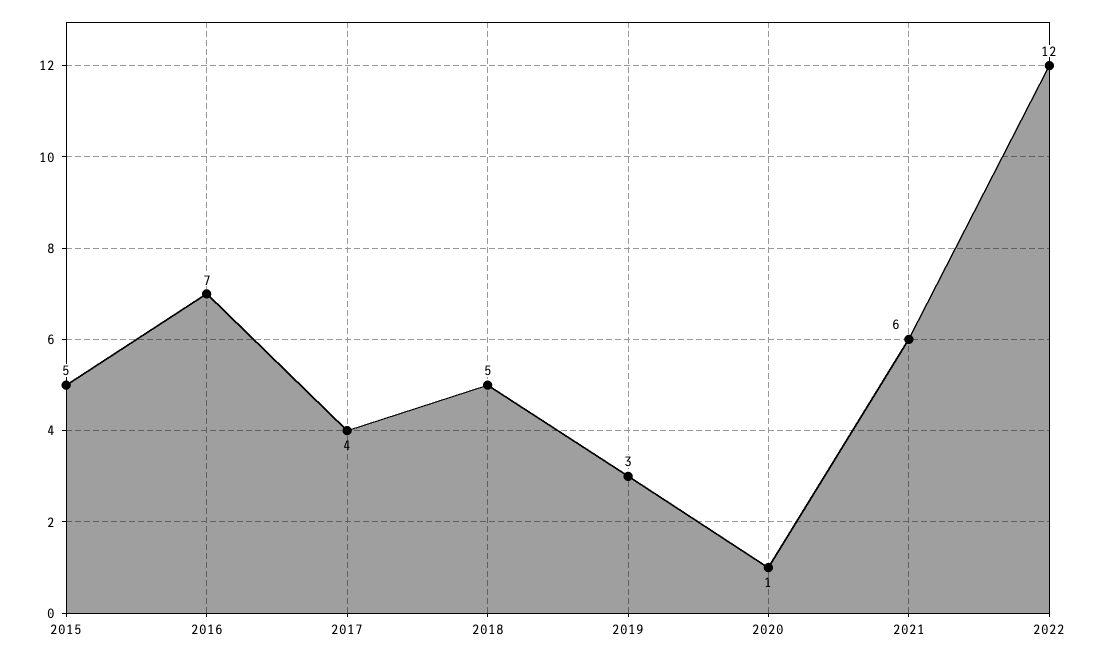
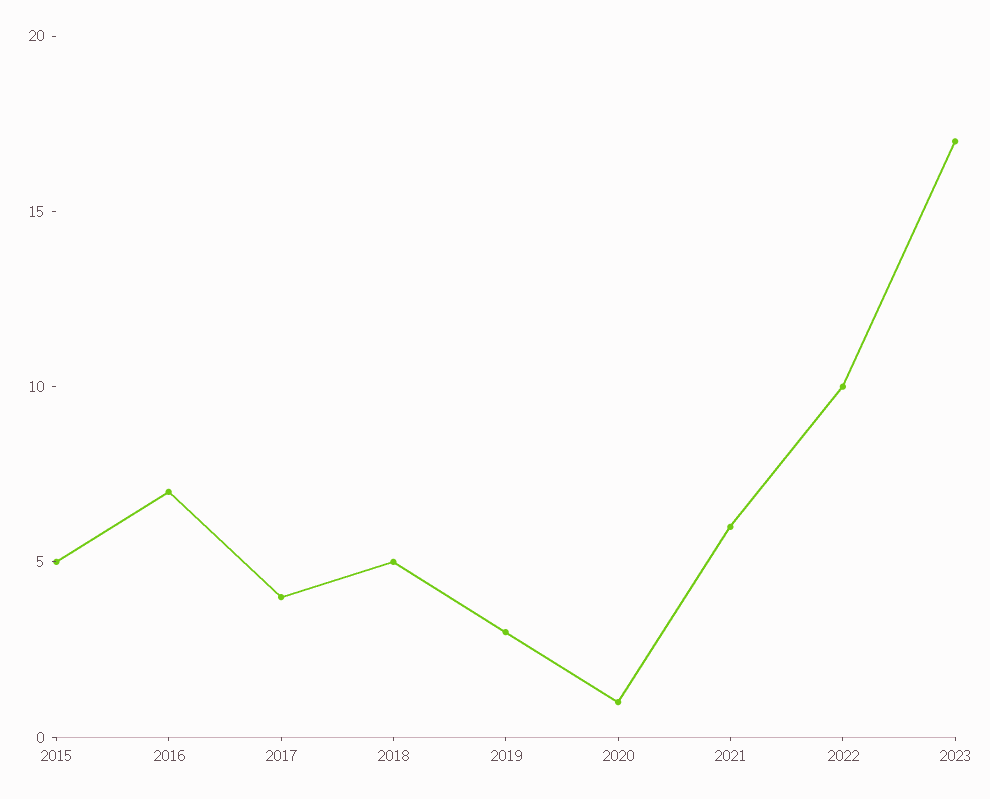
2022: 12 -> 10
2023: none -> 17

